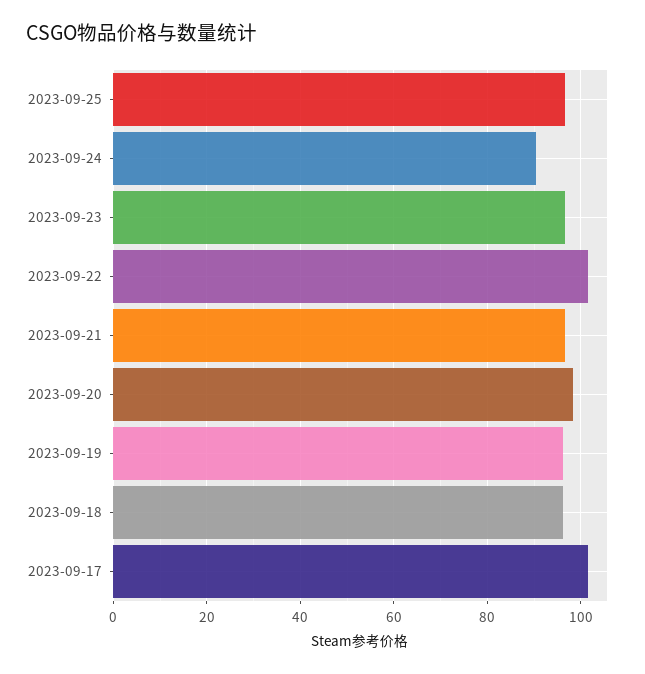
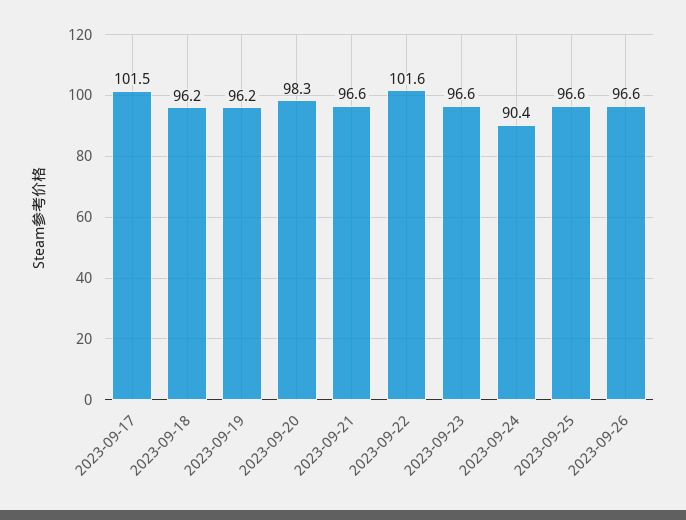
2023-09-26: none -> 96.6

